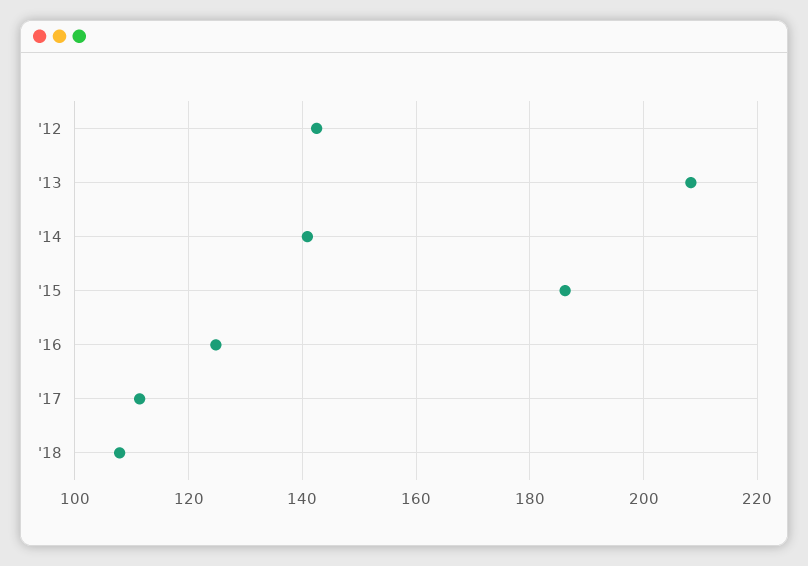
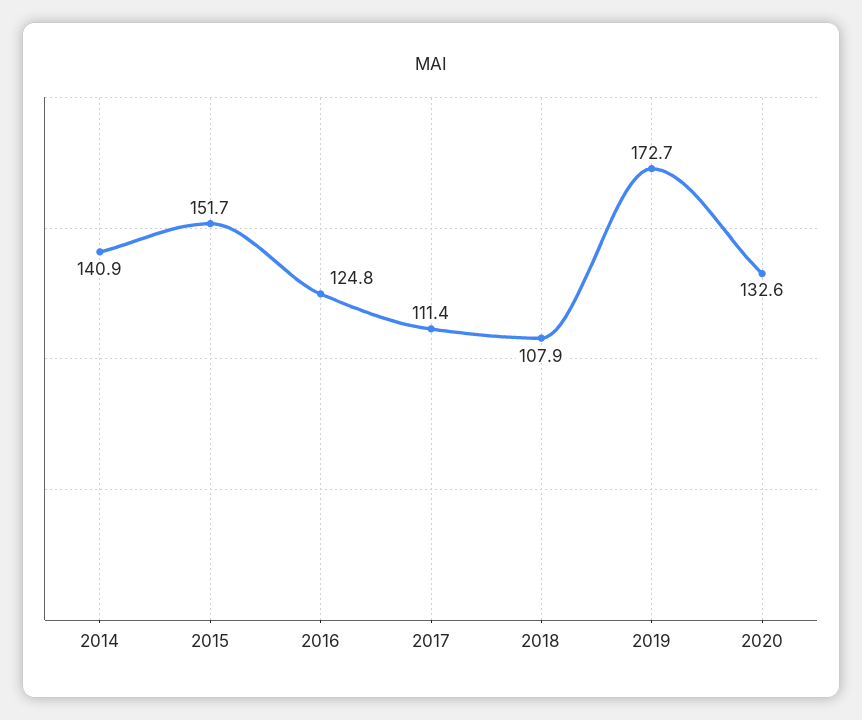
'12: 142 -> none
'13: 208 -> none
'15: 186 -> 151.7
2019: none -> 172.7
2020: none -> 132.6

